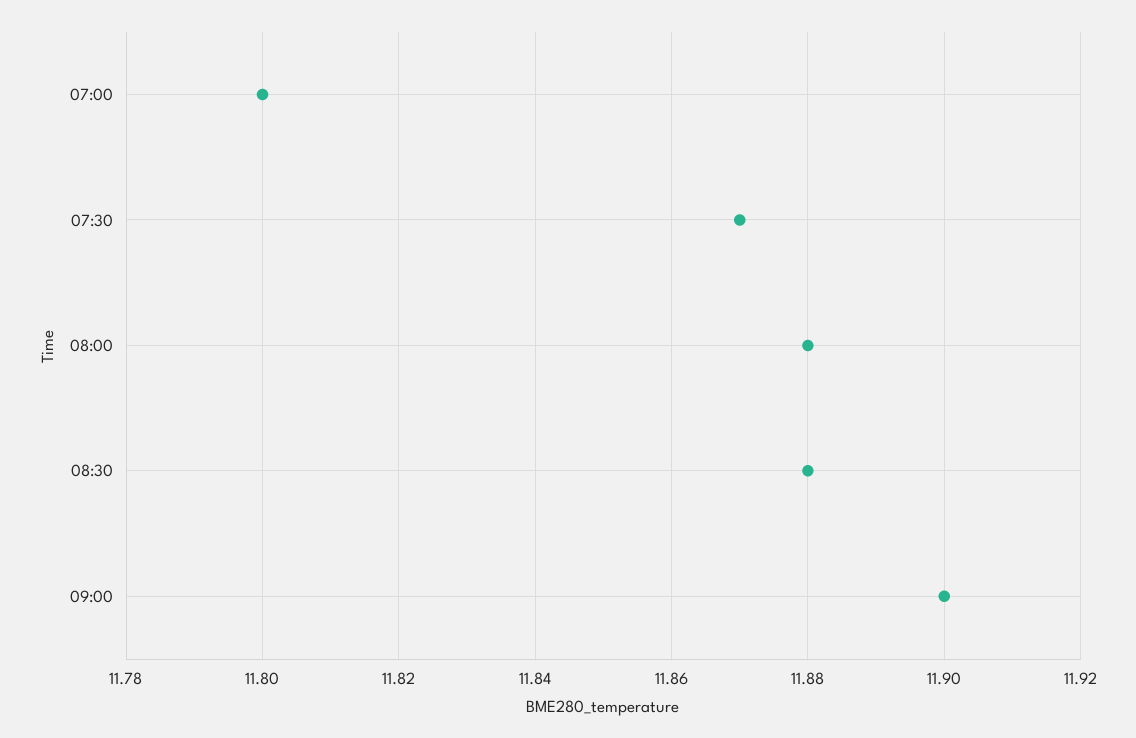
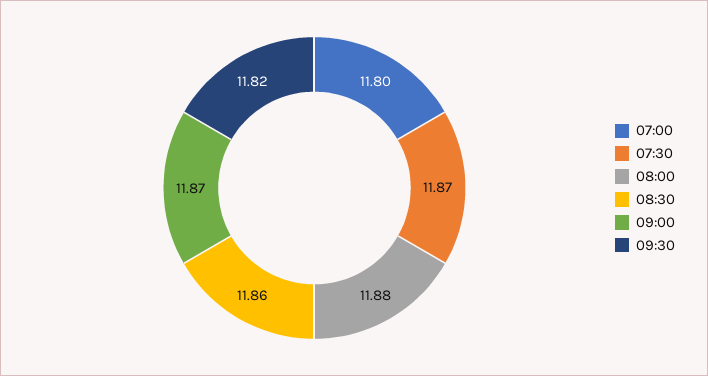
08:30: 11.88 -> 11.86
09:00: 11.9 -> 11.87
09:30: none -> 11.82

